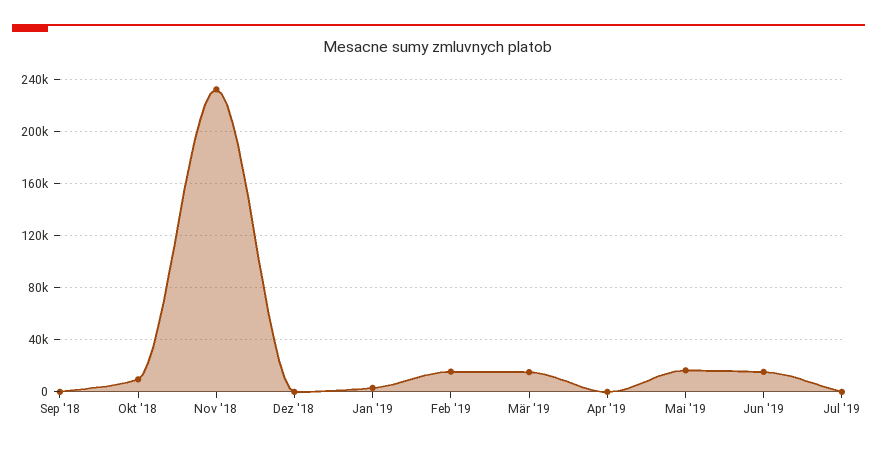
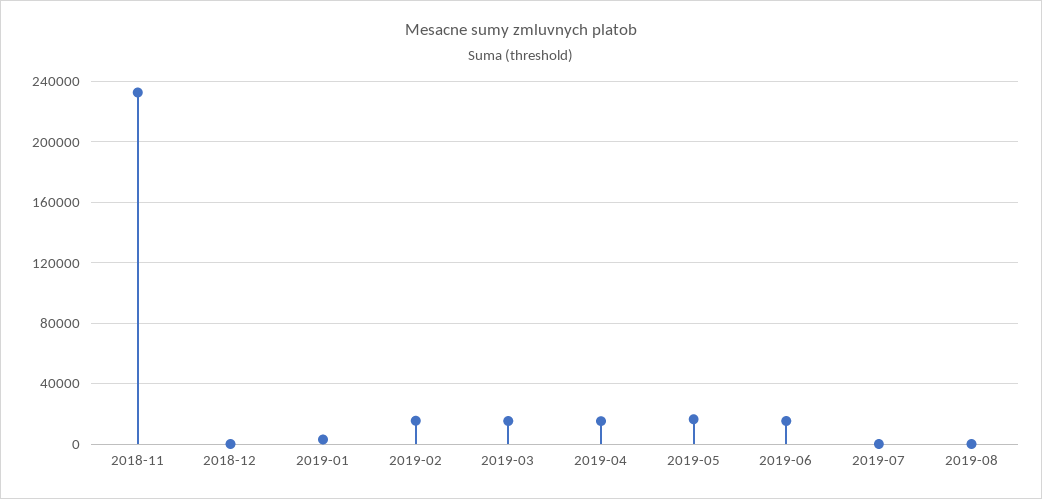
Sep '18: 0 -> none
Okt '18: 10000 -> none
Apr '19: 0 -> 15000
2019-08: none -> 0

